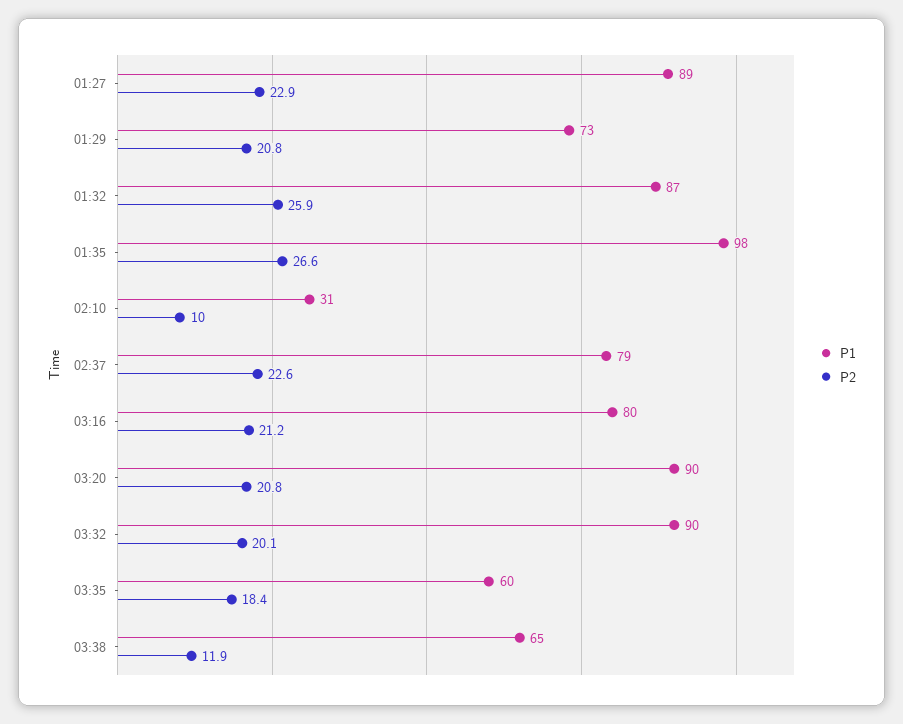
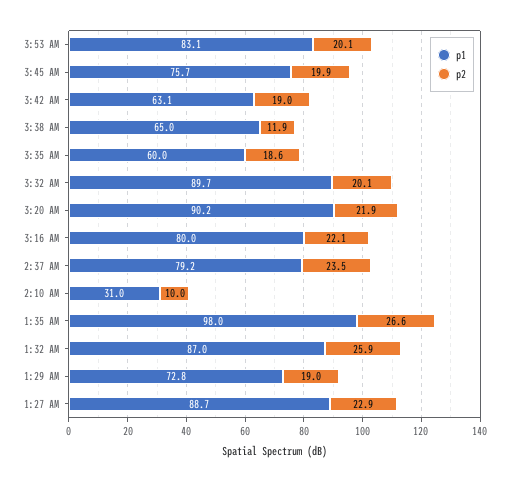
P2, 01:29: 20.8 -> 19
P2, 02:37: 22.6 -> 23.5
P2, 03:16: 21.2 -> 22.1
P2, 03:20: 20.8 -> 21.9
P2, 03:35: 18.4 -> 18.6
P1, 3:53 AM: none -> 83.1
P2, 3:53 AM: none -> 20.1
P1, 3:45 AM: none -> 75.7
P2, 3:45 AM: none -> 19.9
P1, 3:42 AM: none -> 63.1
P2, 3:42 AM: none -> 19

